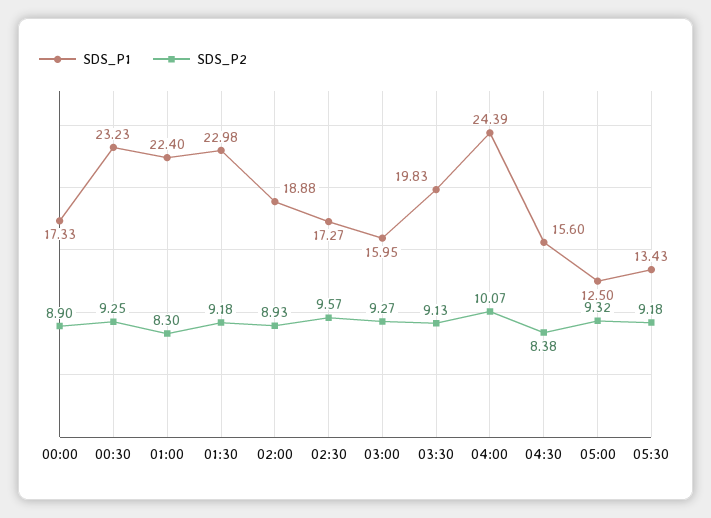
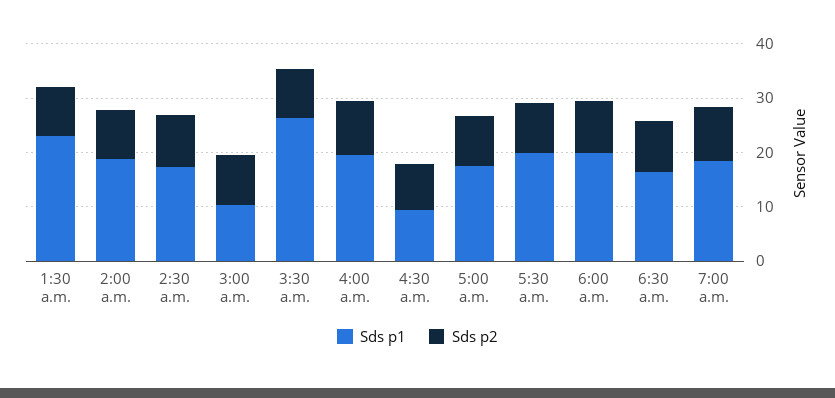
SDS_P1, 00:00: 17.33 -> none
SDS_P2, 00:00: 8.9 -> none
SDS_P1, 00:30: 23.23 -> none
SDS_P2, 00:30: 9.25 -> none
SDS_P1, 01:00: 22.4 -> none
SDS_P2, 01:00: 8.3 -> none
SDS_P1, 03:00: 15.95 -> 10
SDS_P1, 03:30: 19.83 -> 26
SDS_P1, 04:00: 24.39 -> 20
SDS_P1, 04:30: 15.6 -> 10
SDS_P1, 05:00: 12.5 -> 18
SDS_P1, 05:30: 13.43 -> 20
SDS_P1, 6:00 a.m.: none -> 20
SDS_P2, 6:00 a.m.: none -> 10
SDS_P1, 6:30 a.m.: none -> 16
SDS_P2, 6:30 a.m.: none -> 10
SDS_P1, 7:00 a.m.: none -> 18
SDS_P2, 7:00 a.m.: none -> 10

